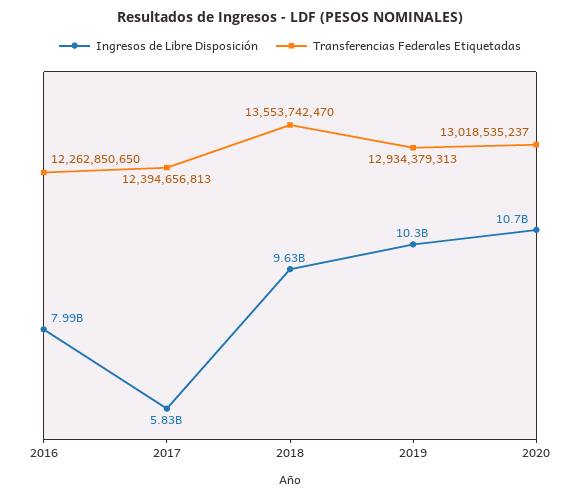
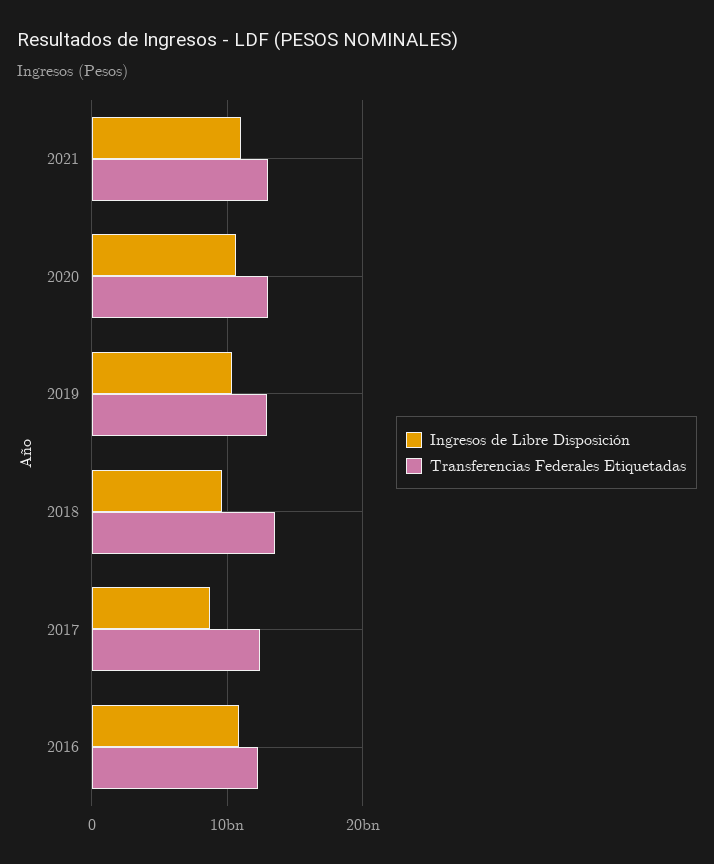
Ingresos de Libre Disposición, 2016: 7990000000 -> 11000000000
Ingresos de Libre Disposición, 2017: 5830000000 -> 9000000000
Ingresos de Libre Disposición, 2021: none -> 11000000000
Transferencias Federales Etiquetadas, 2021: none -> 13000000000

